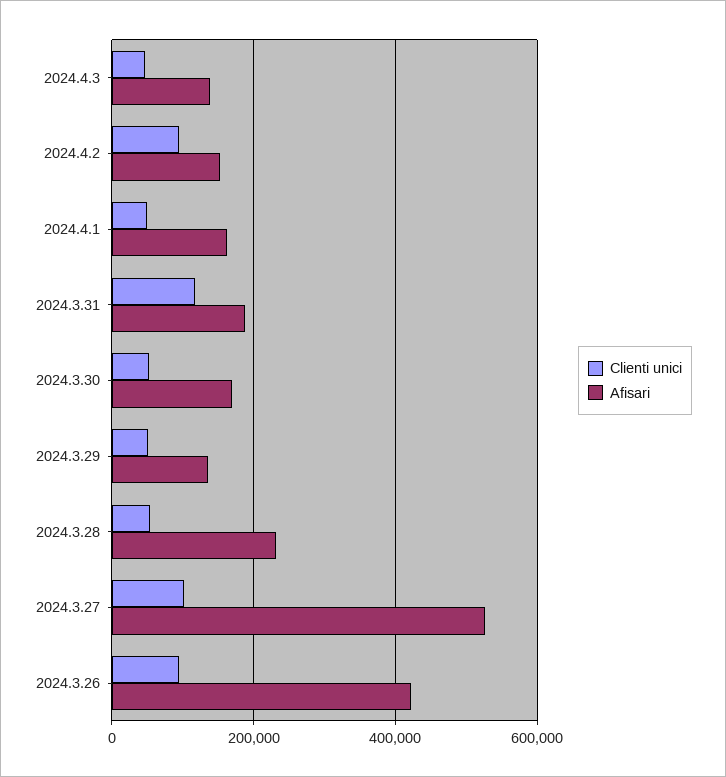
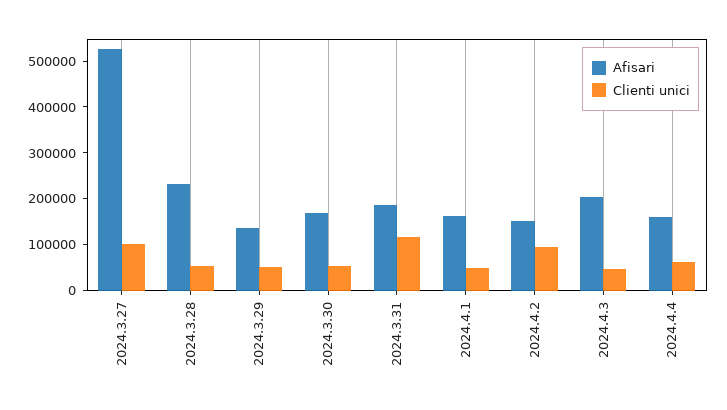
Afisari, 2024.4.3: 140000 -> 200000
Clienti unici, 2024.3.26: 100000 -> none
Afisari, 2024.3.26: 420000 -> none
Afisari, 2024.4.4: none -> 160000
Clienti unici, 2024.4.4: none -> 60000

